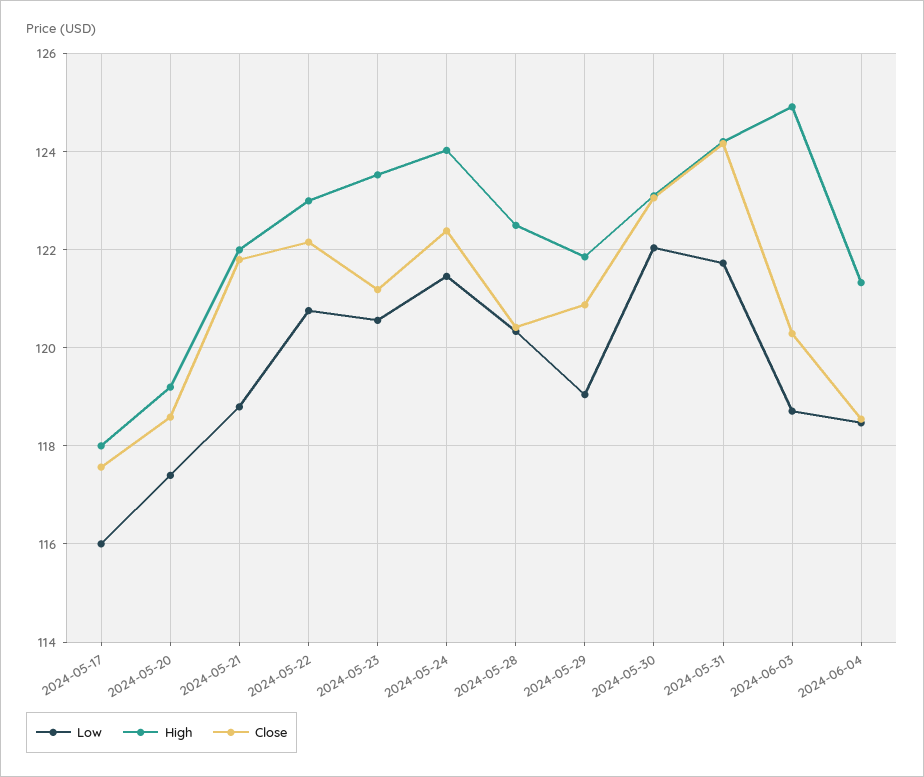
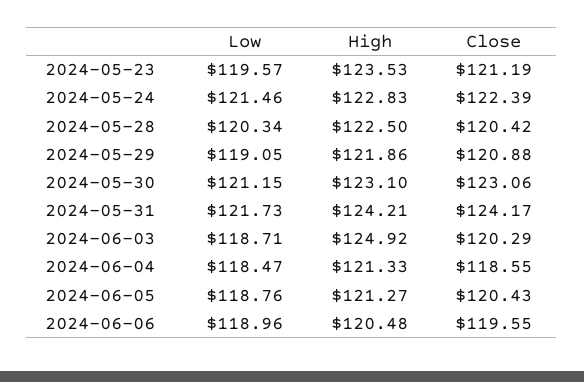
Low, 2024-05-17: 116 -> none
High, 2024-05-17: 118 -> none
Close, 2024-05-17: 117.6 -> none
Low, 2024-05-20: 117.4 -> none
High, 2024-05-20: 119.2 -> none
Close, 2024-05-20: 118.6 -> none
Low, 2024-05-21: 118.8 -> none
High, 2024-05-21: 122 -> none
Close, 2024-05-21: 121.8 -> none
Low, 2024-05-22: 120.8 -> none
High, 2024-05-22: 123 -> none
Close, 2024-05-22: 122.2 -> none
Low, 2024-05-23: 120.6 -> 119.57
High, 2024-05-24: 124 -> 122.83
Low, 2024-05-30: 122 -> 121.15
Low, 2024-06-05: none -> 118.76
High, 2024-06-05: none -> 121.27
Close, 2024-06-05: none -> 120.43
Low, 2024-06-06: none -> 118.96
High, 2024-06-06: none -> 120.48
Close, 2024-06-06: none -> 119.55

